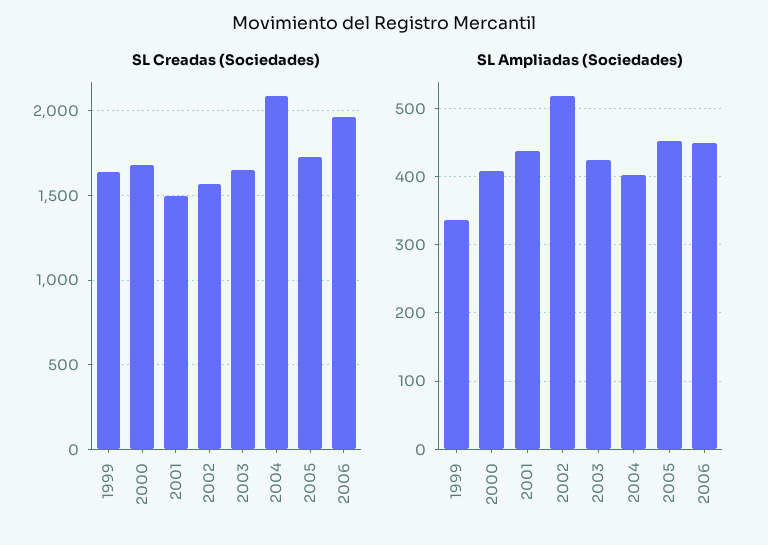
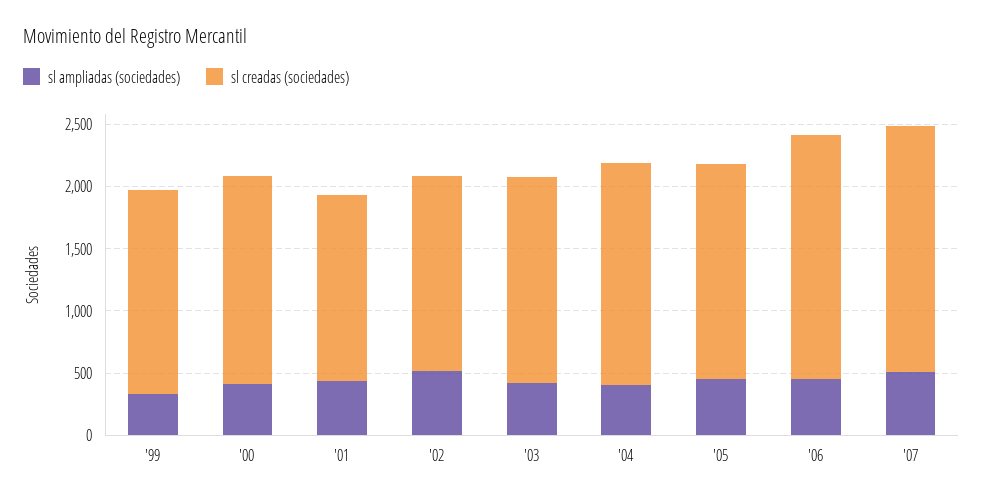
SL Creadas (Sociedades), 2004: 2100 -> 1800
SL Ampliadas (Sociedades), '07: none -> 500
SL Creadas (Sociedades), '07: none -> 2000

